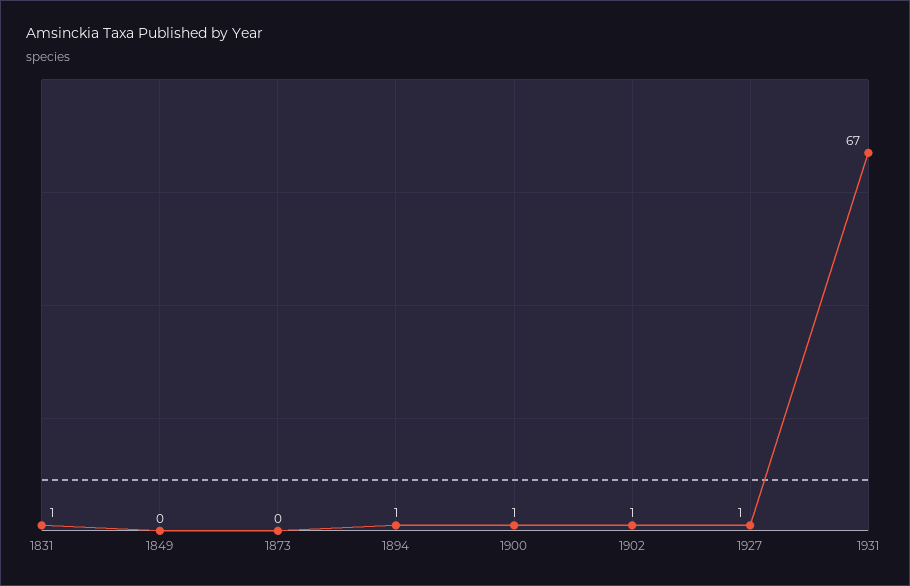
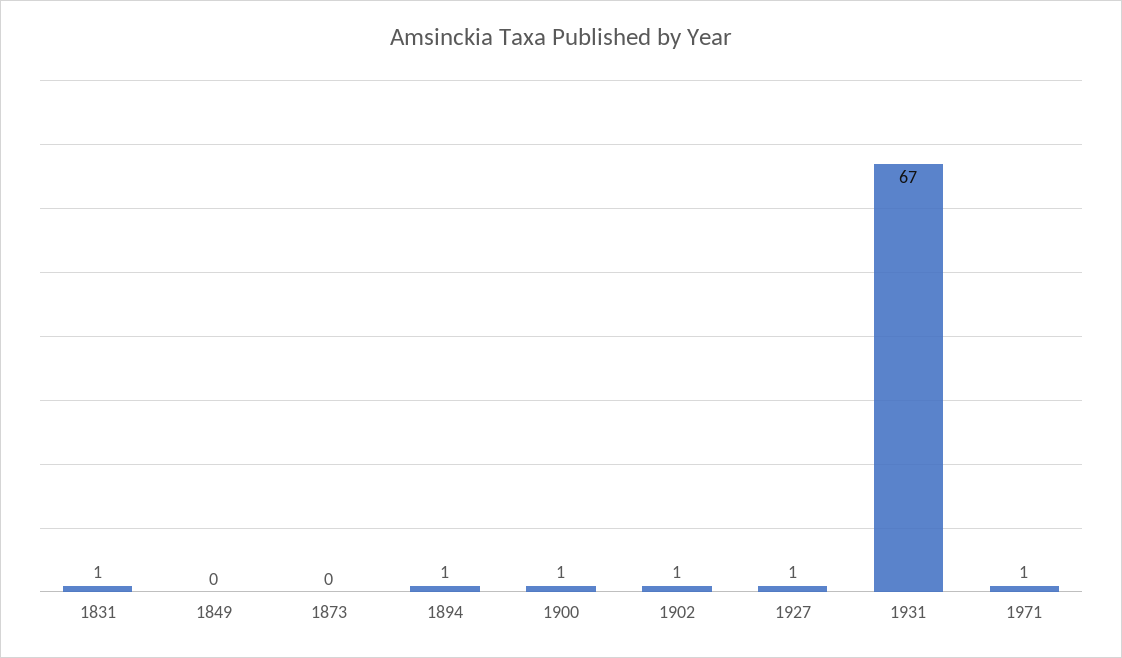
1971: none -> 1

